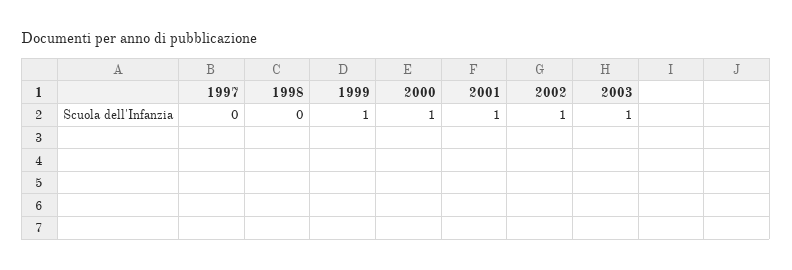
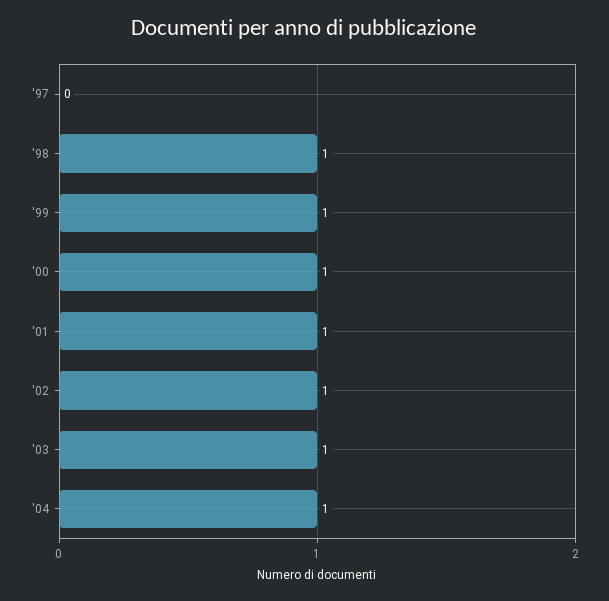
1998: 0 -> 1
'04: none -> 1

